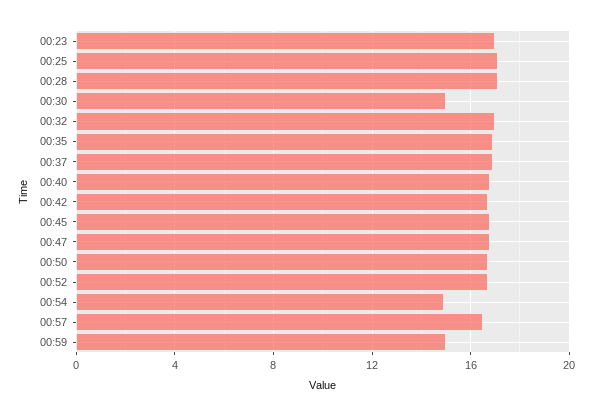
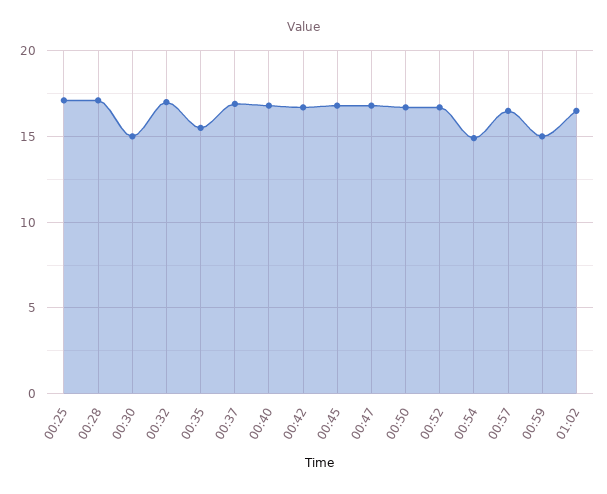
00:23: 17 -> none
00:35: 17 -> 15.5
01:02: none -> 16.5

